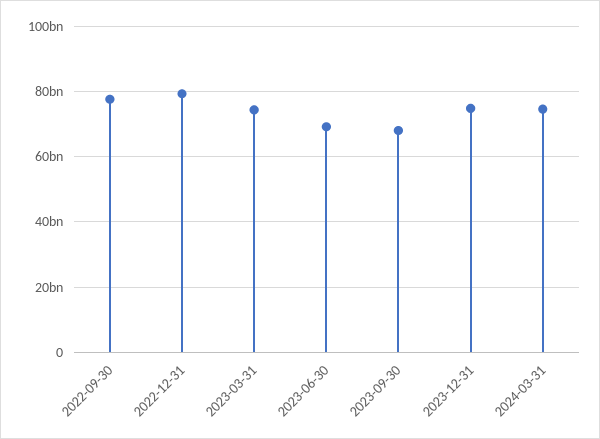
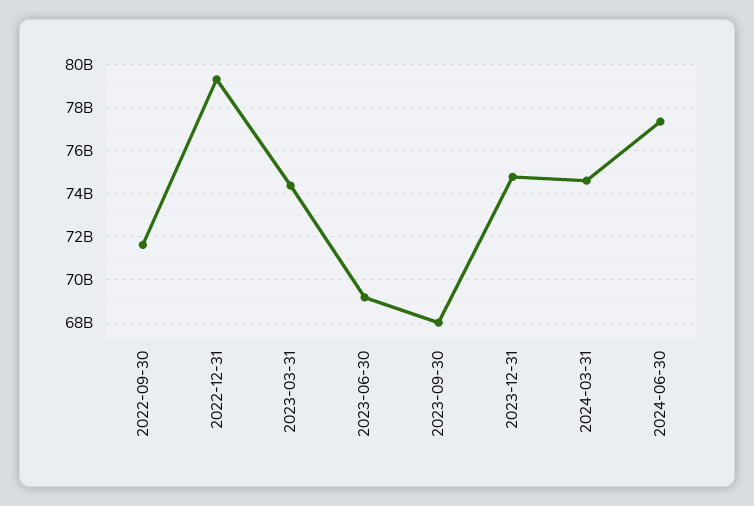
2022-09-30: 78000000000 -> 71500000000
2024-06-30: none -> 77500000000

